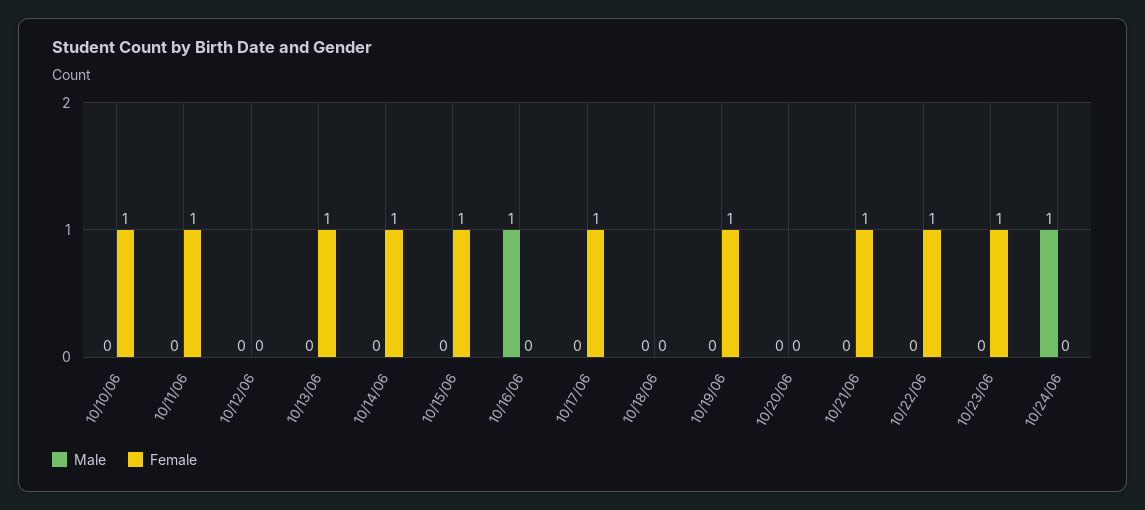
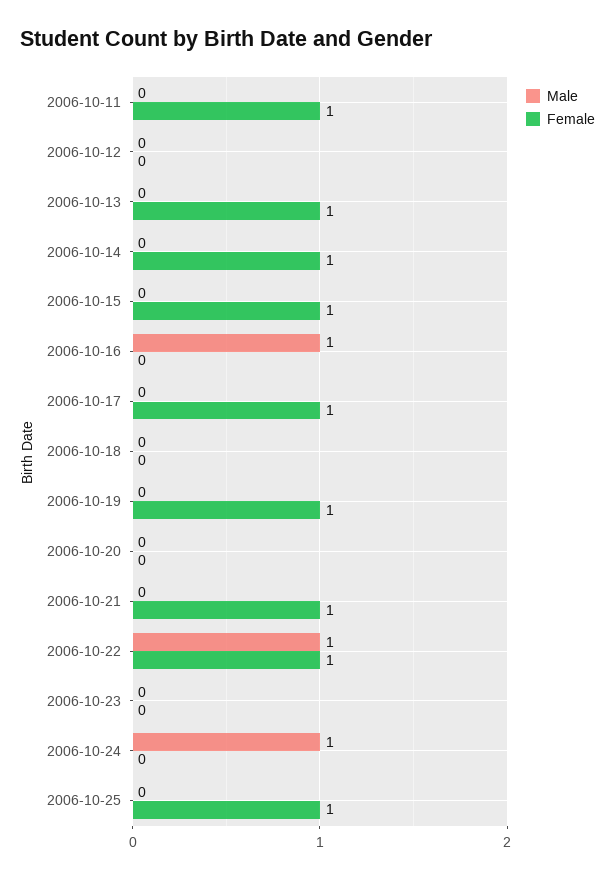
Male, 10/10/06: 0 -> none
Female, 10/10/06: 1 -> none
Male, 10/22/06: 0 -> 1
Female, 10/23/06: 1 -> 0
Male, 2006-10-25: none -> 0
Female, 2006-10-25: none -> 1

